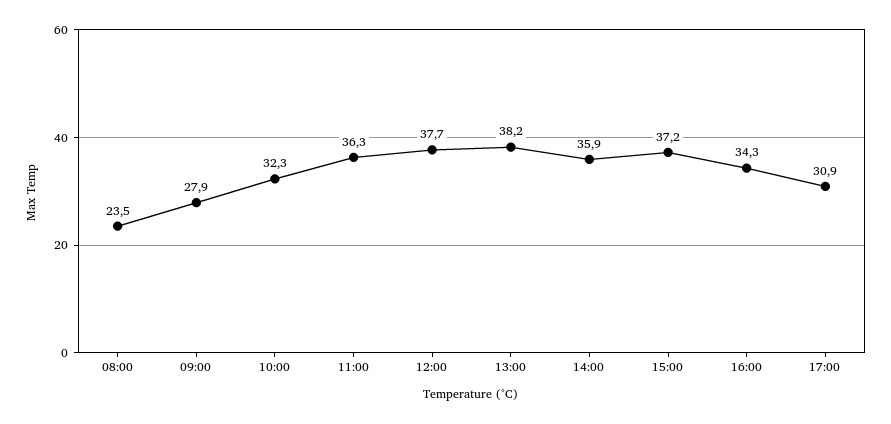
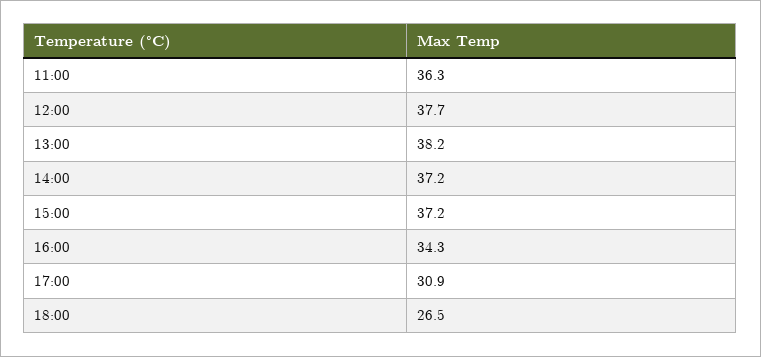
08:00: 23.5 -> none
09:00: 27.9 -> none
10:00: 32.3 -> none
14:00: 35.9 -> 37.2
18:00: none -> 26.5

